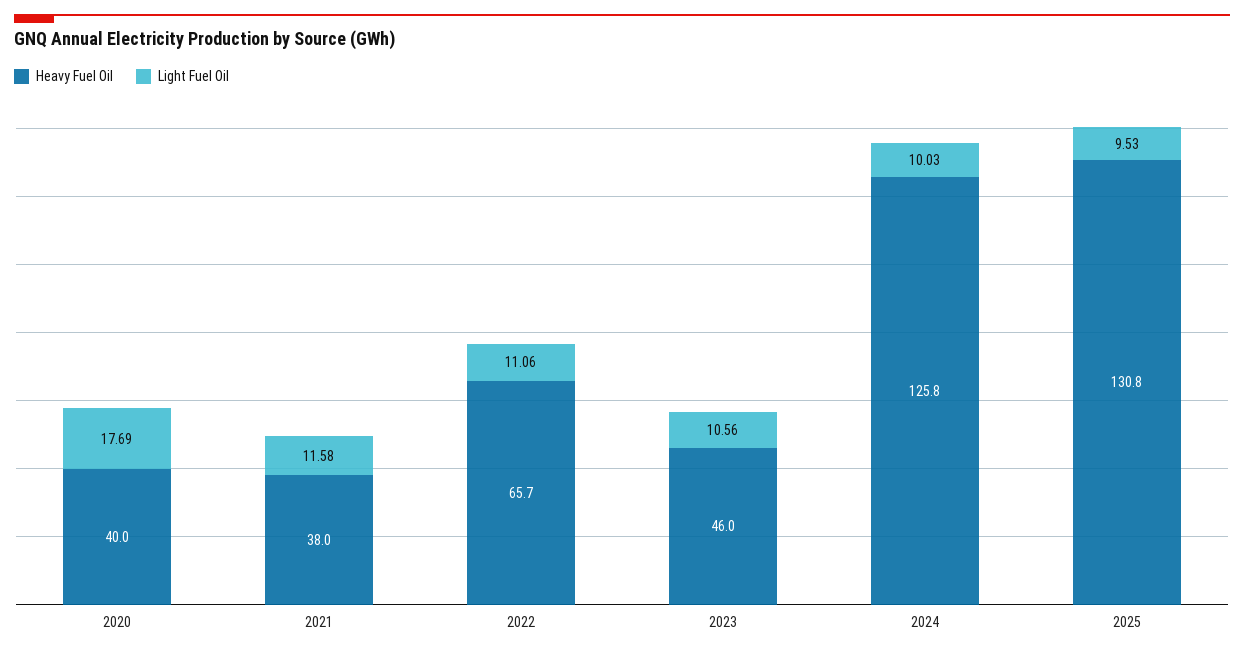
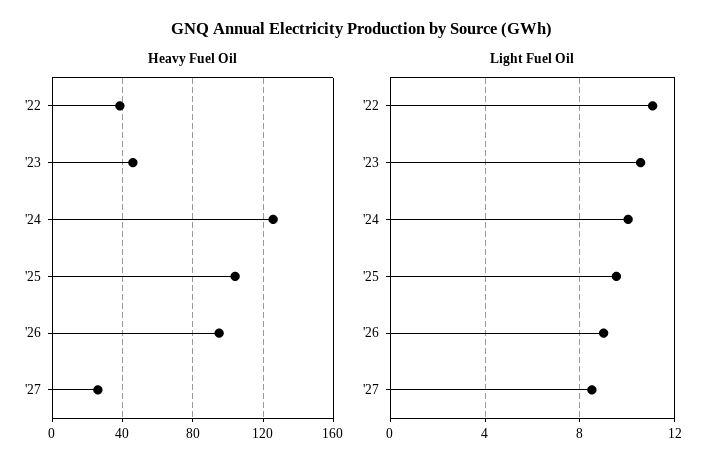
Heavy Fuel Oil, 2020: 40 -> none
Light Fuel Oil, 2020: 17.69 -> none
Heavy Fuel Oil, 2021: 38 -> none
Light Fuel Oil, 2021: 11.58 -> none
Heavy Fuel Oil, 2022: 65.7 -> 40
Heavy Fuel Oil, 2025: 130.8 -> 105
Heavy Fuel Oil, '26: none -> 95
Heavy Fuel Oil, '27: none -> 25
Light Fuel Oil, '26: none -> 9
Light Fuel Oil, '27: none -> 8.5

